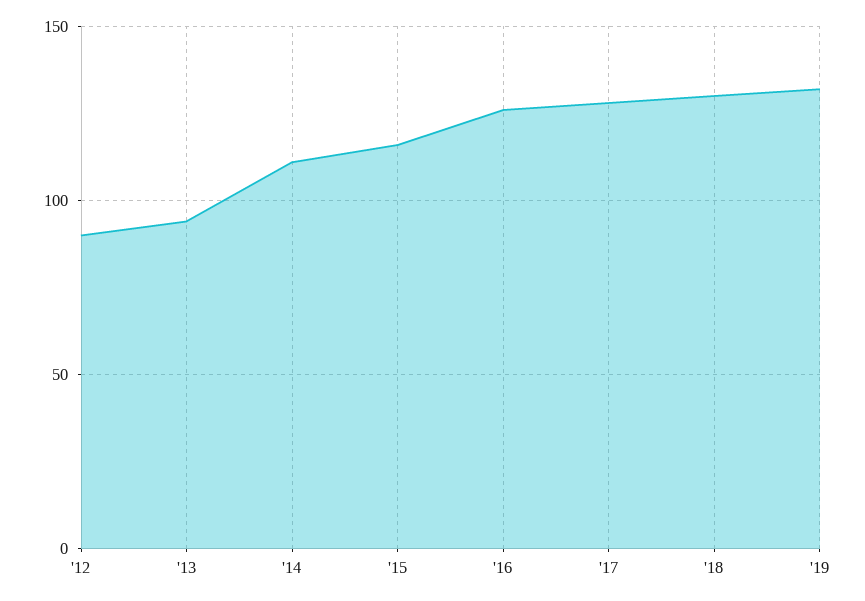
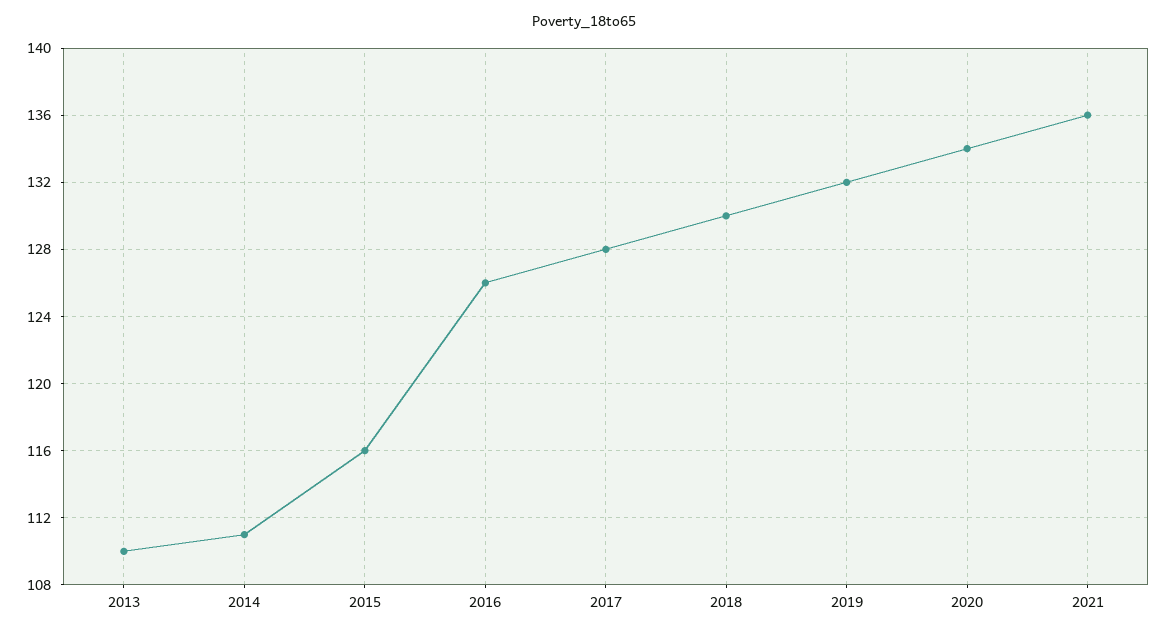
'12: 90 -> none
'13: 95 -> 110
2020: none -> 134
2021: none -> 136

